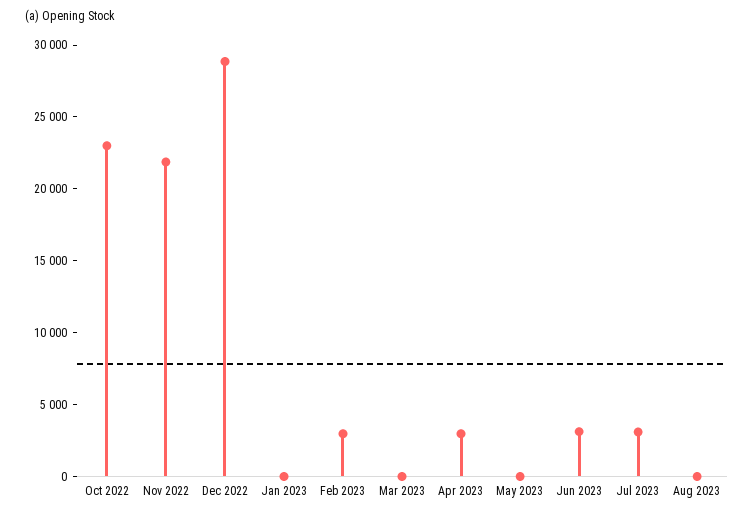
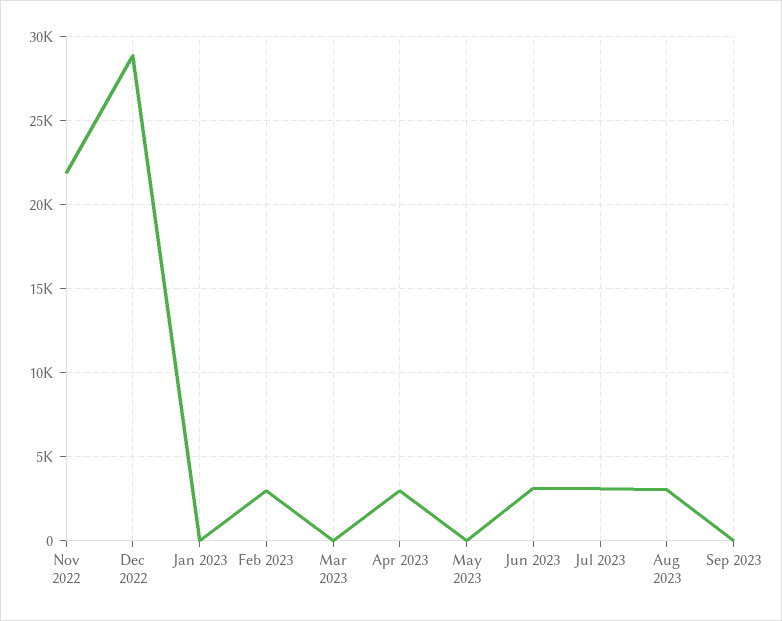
Oct 2022: 23000 -> none
Aug 2023: 0 -> 3000
Sep 2023: none -> 0

